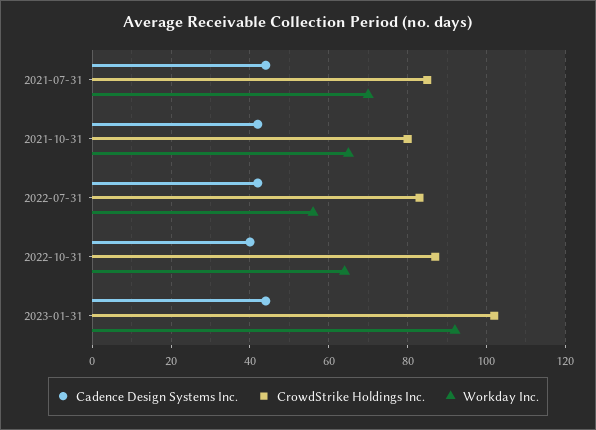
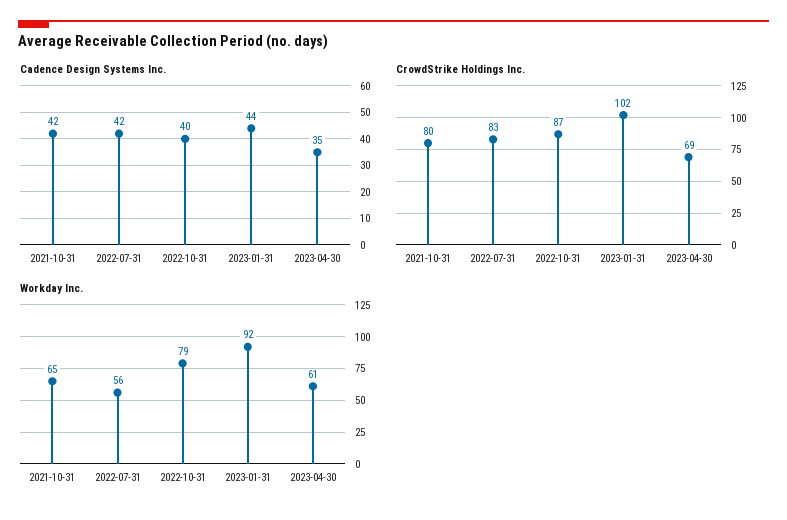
Cadence Design Systems Inc., 2021-07-31: 45 -> none
CrowdStrike Holdings Inc., 2021-07-31: 85 -> none
Workday Inc., 2021-07-31: 70 -> none
Workday Inc., 2022-10-31: 65 -> 79
Cadence Design Systems Inc., 2023-04-30: none -> 35
CrowdStrike Holdings Inc., 2023-04-30: none -> 69
Workday Inc., 2023-04-30: none -> 61

